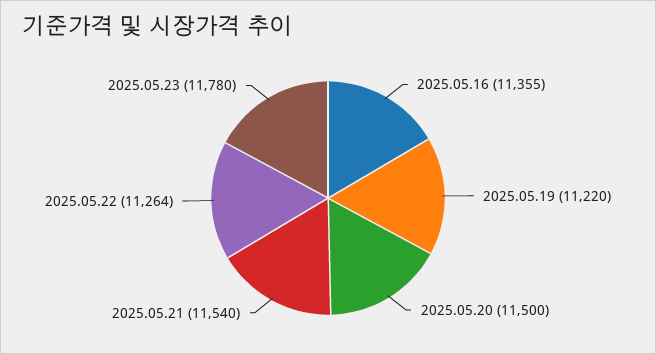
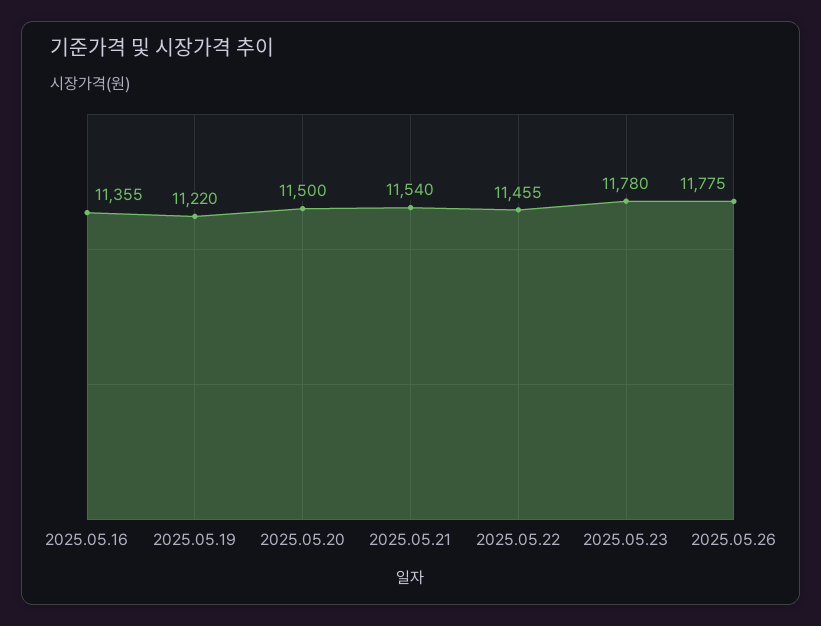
2025.05.22: 11264 -> 11455
2025.05.26: none -> 11775

